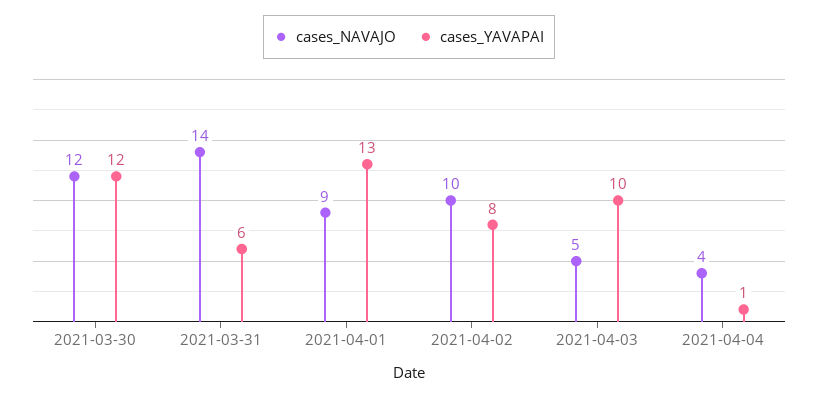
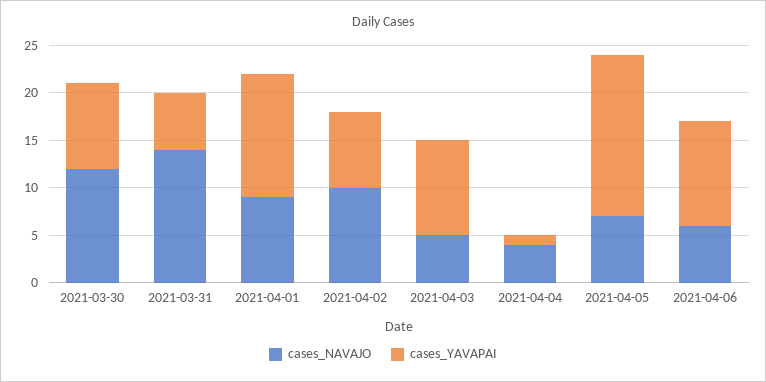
cases_YAVAPAI, 2021-03-30: 12 -> 9
cases_NAVAJO, 2021-04-05: none -> 7
cases_YAVAPAI, 2021-04-05: none -> 17
cases_NAVAJO, 2021-04-06: none -> 6
cases_YAVAPAI, 2021-04-06: none -> 11

